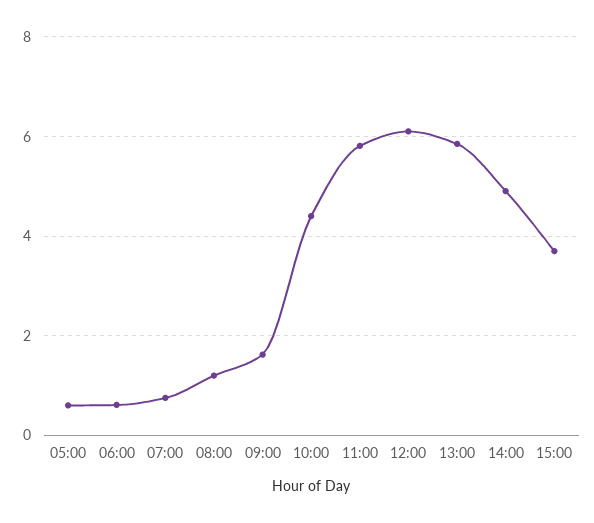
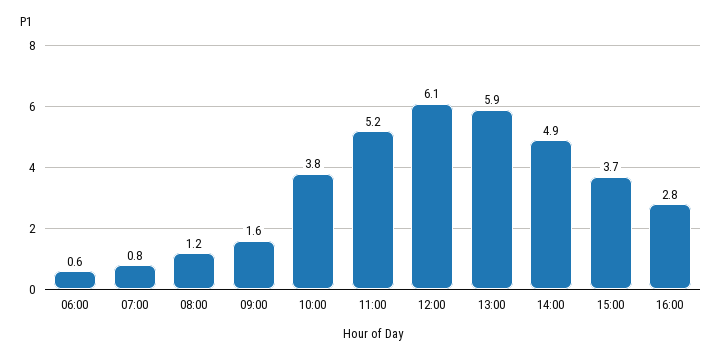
05:00: 0.6 -> none
10:00: 4.4 -> 3.8
11:00: 5.8 -> 5.2
16:00: none -> 2.8

